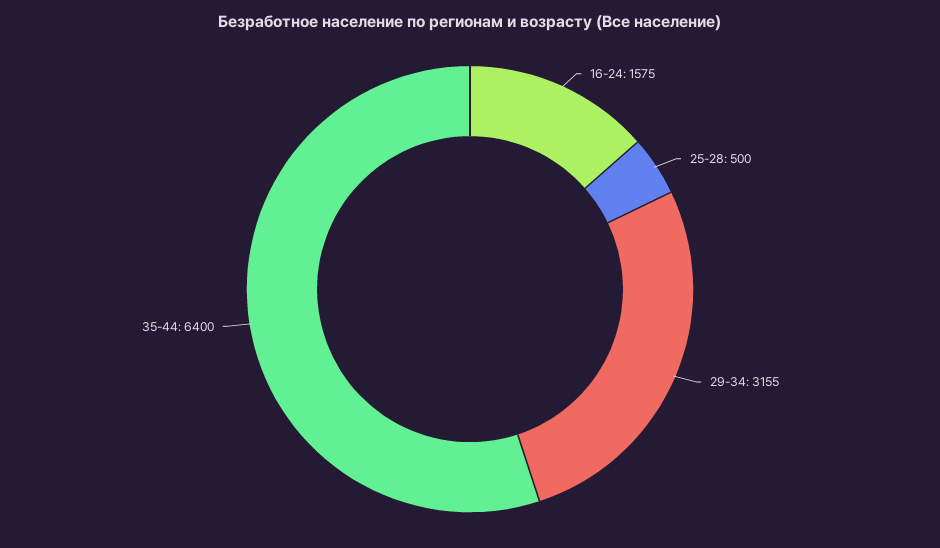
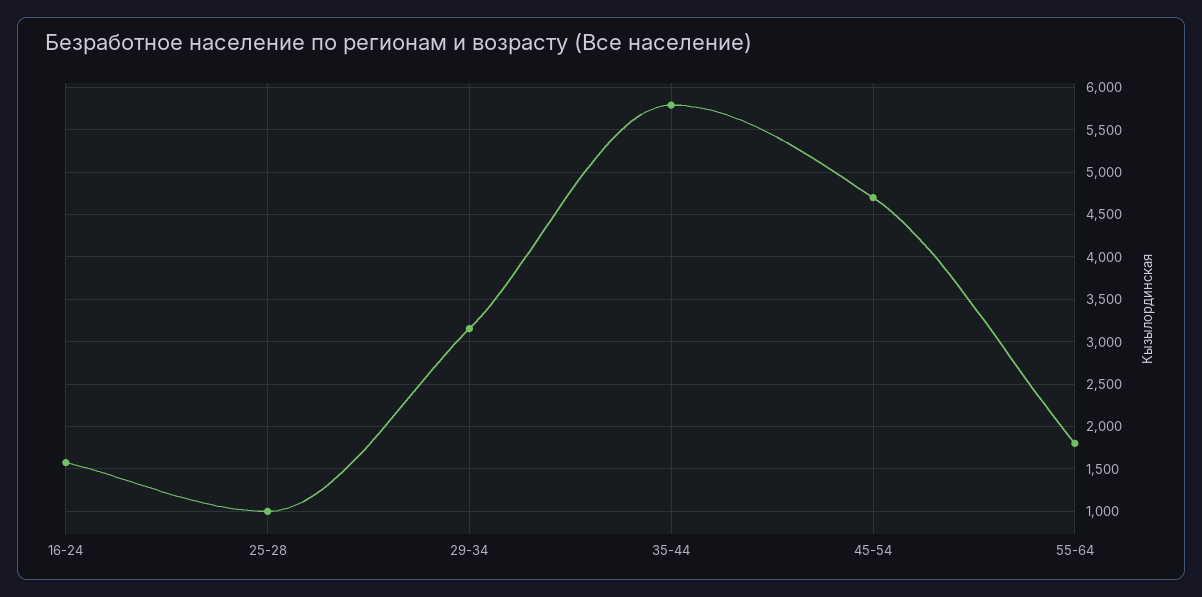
25-28: 500 -> 1000
35-44: 6400 -> 5800
45-54: none -> 4700
55-64: none -> 1800

